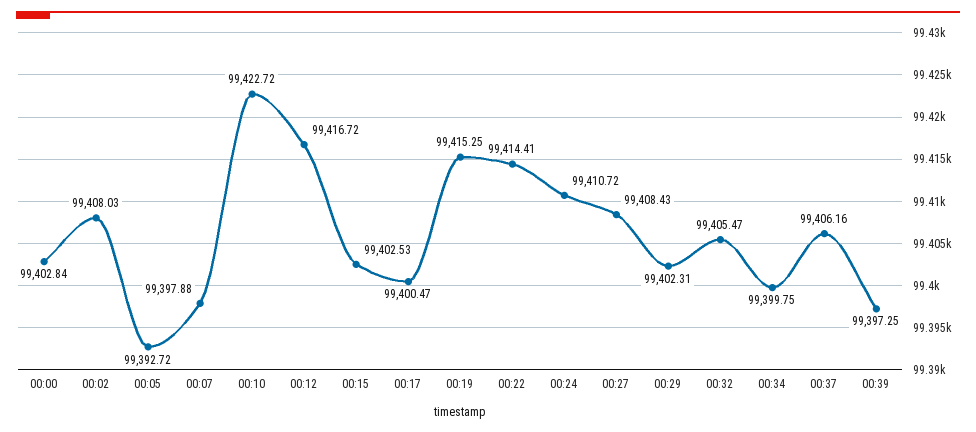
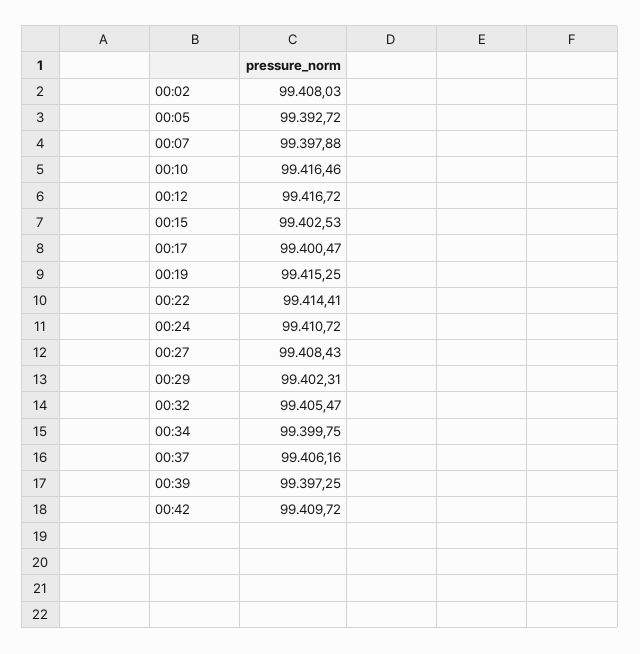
00:00: 99402.84 -> none
00:10: 99422.72 -> 99416.46
00:42: none -> 99409.72

